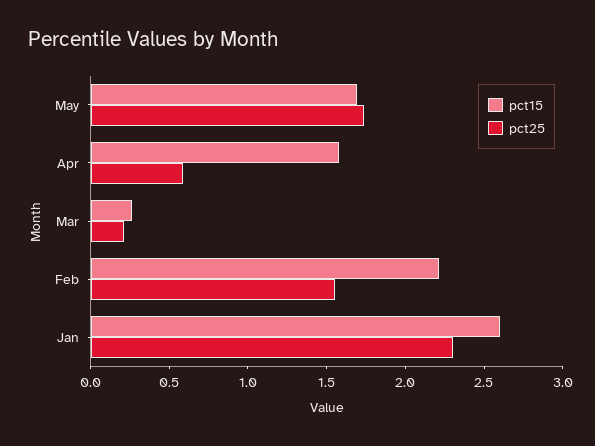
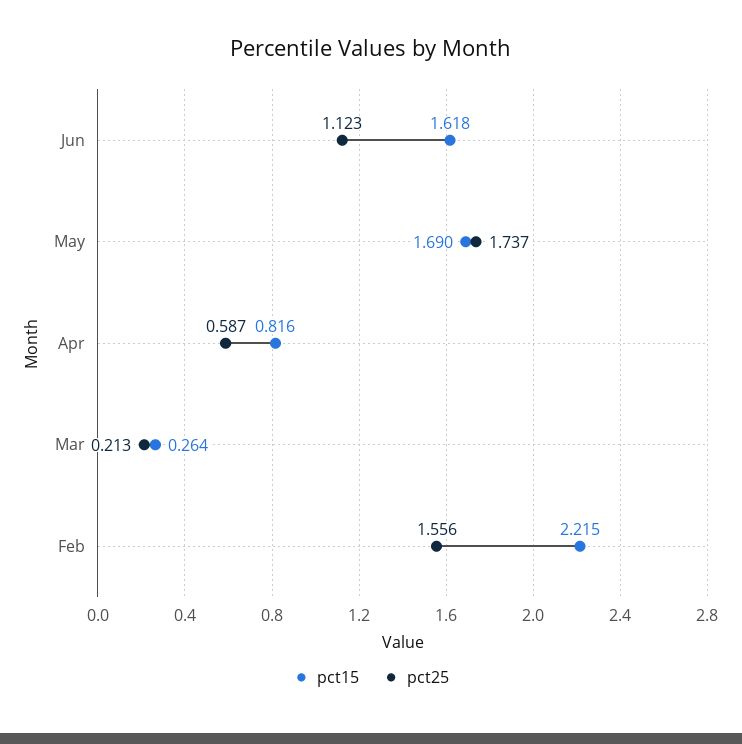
pct15, Apr: 1.6 -> 0.816
pct15, Jan: 2.6 -> none
pct25, Jan: 2.3 -> none
pct15, Jun: none -> 1.618
pct25, Jun: none -> 1.123

